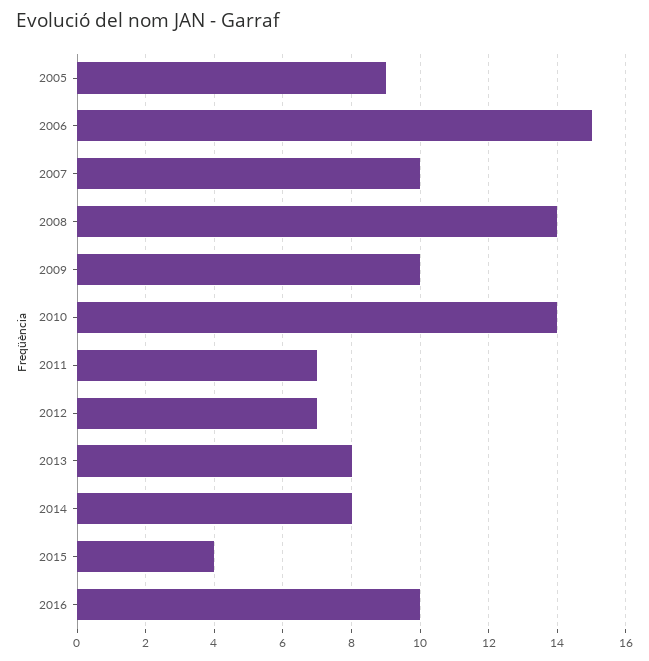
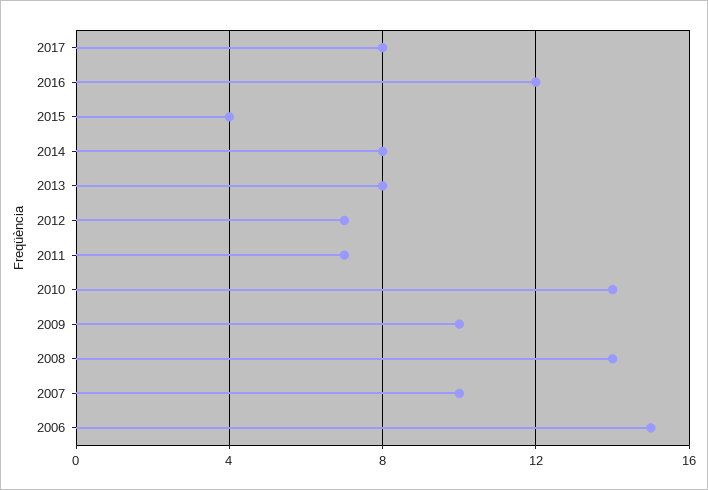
2005: 9 -> none
2016: 10 -> 12
2017: none -> 8

